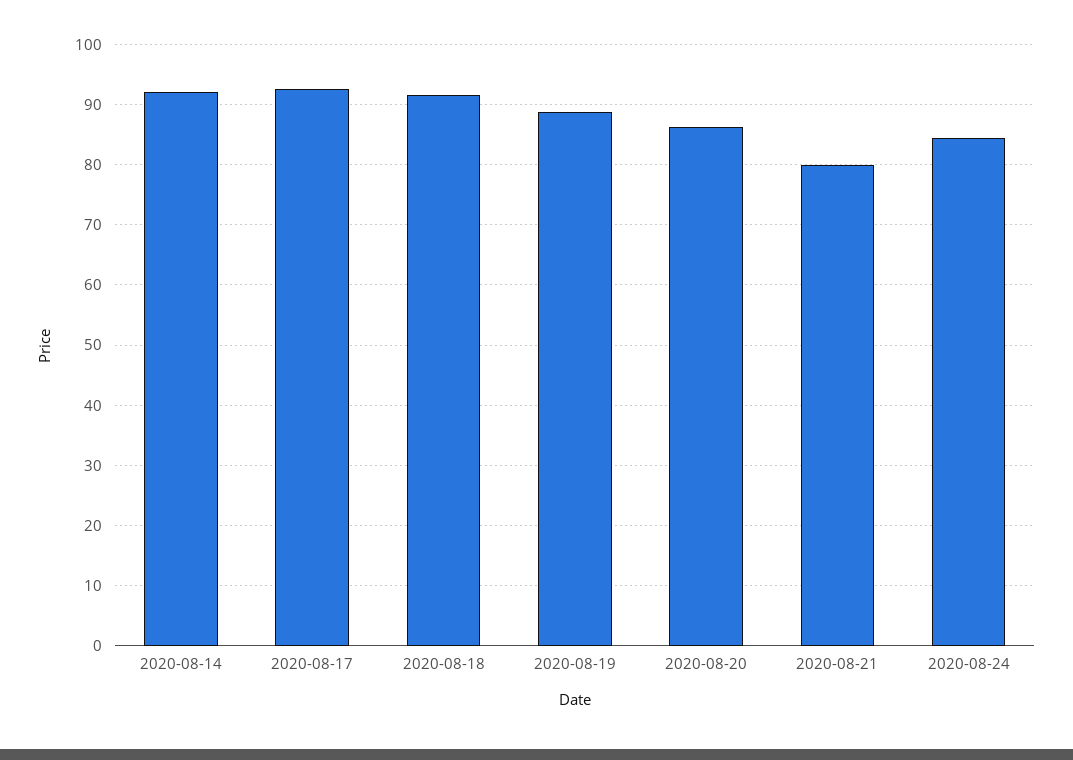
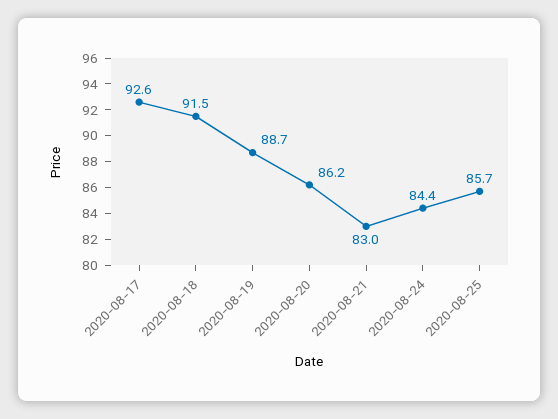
2020-08-14: 92 -> none
2020-08-21: 80 -> 83
2020-08-25: none -> 85.7

